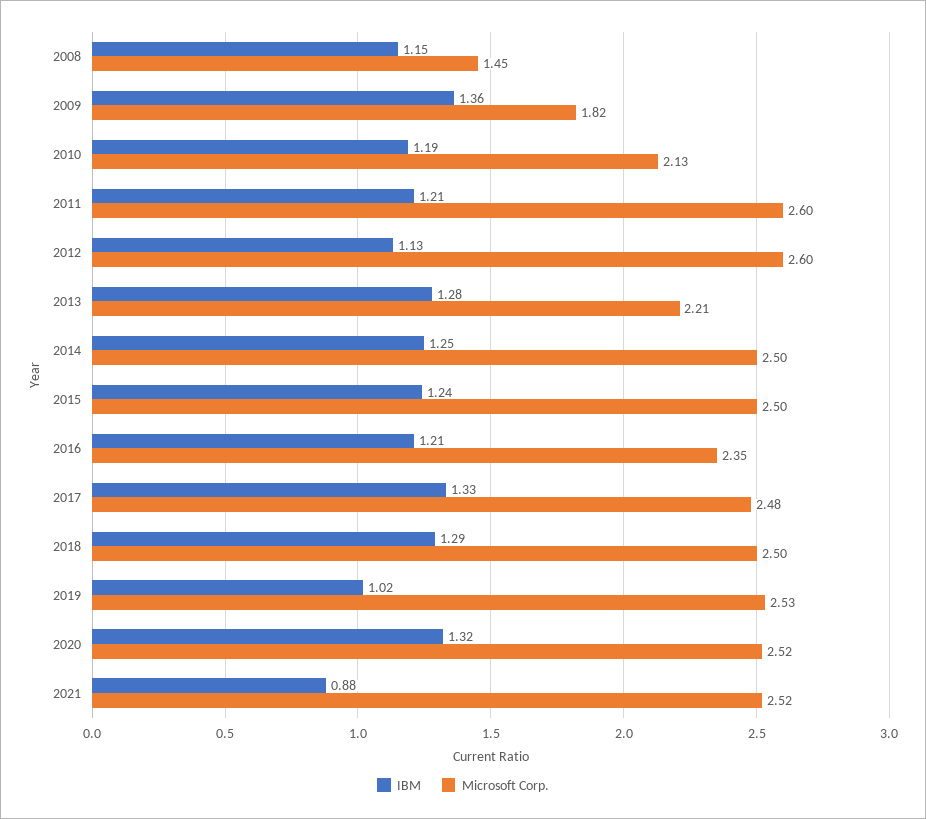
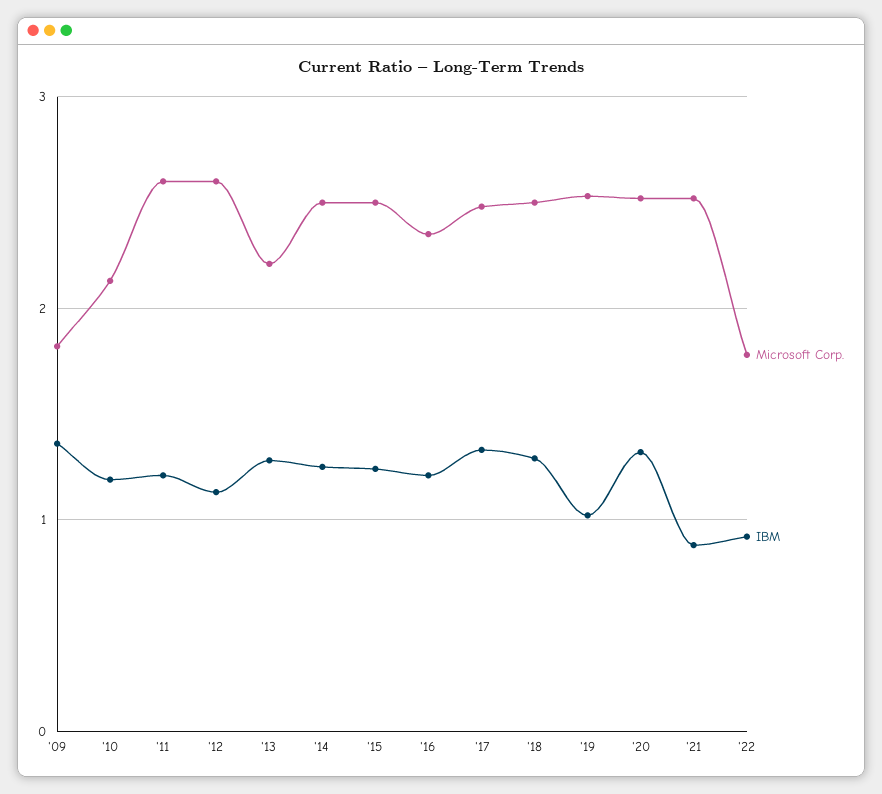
IBM, 2008: 1.15 -> none
Microsoft Corp., 2008: 1.45 -> none
Microsoft Corp., '22: none -> 1.8
IBM, '22: none -> 0.9

